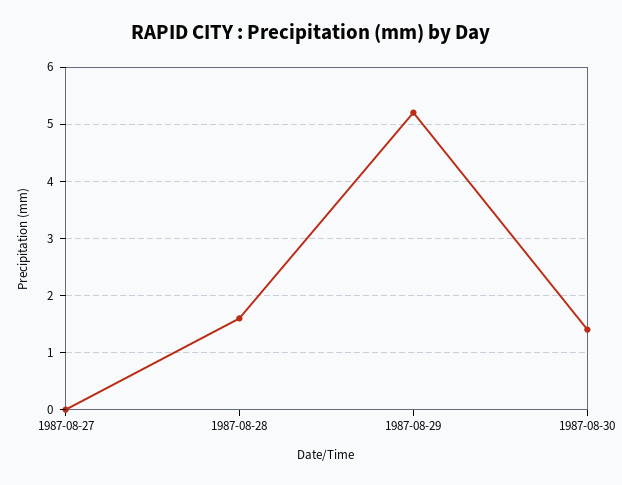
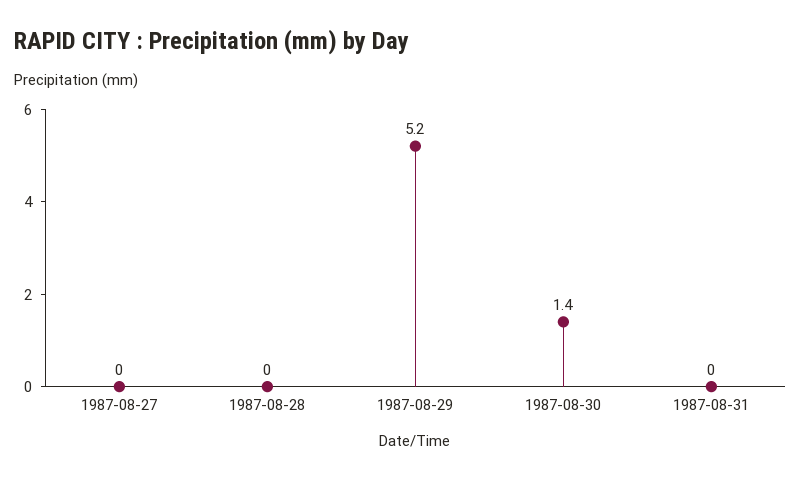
1987-08-28: 1.5 -> 0
1987-08-31: none -> 0

